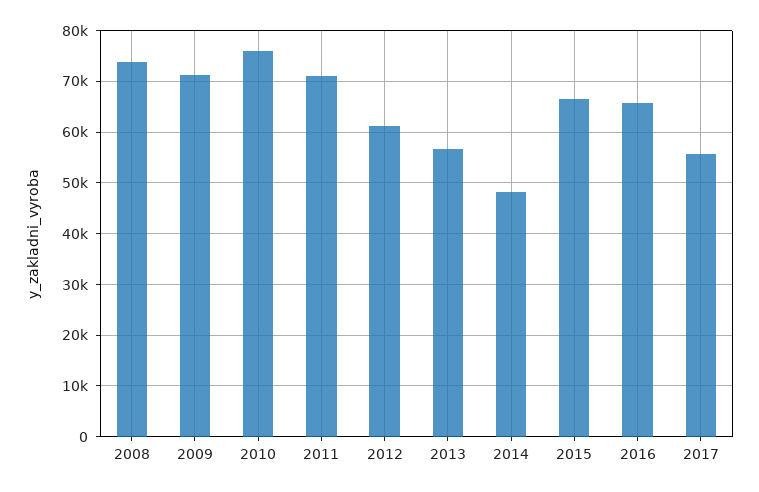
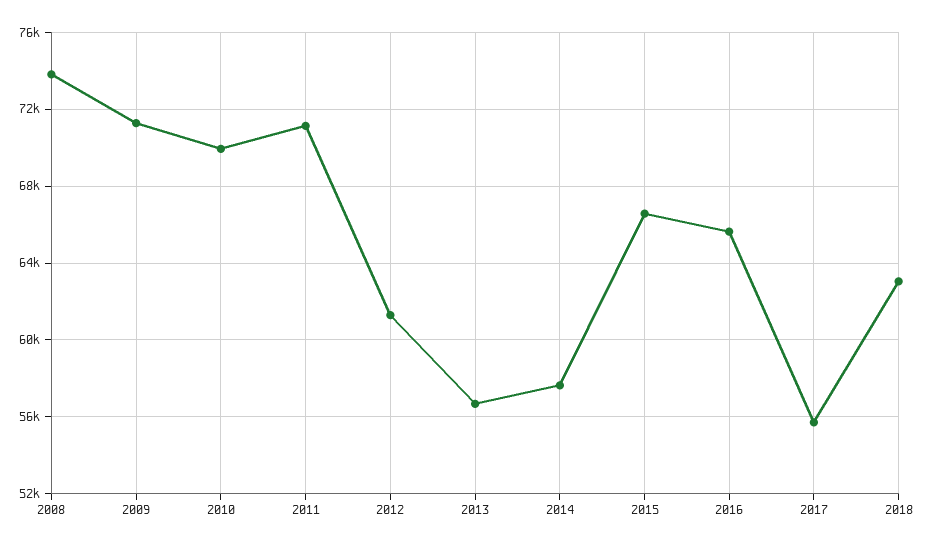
2010: 76000 -> 70000
2014: 48000 -> 57500
2018: none -> 63000

